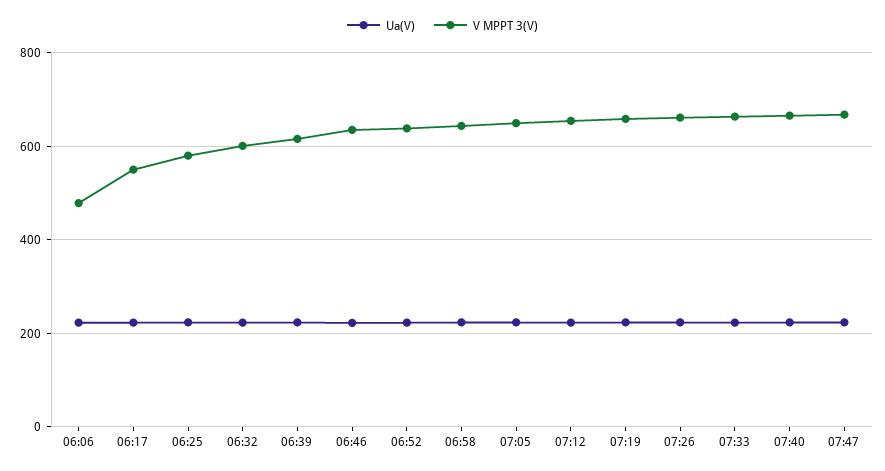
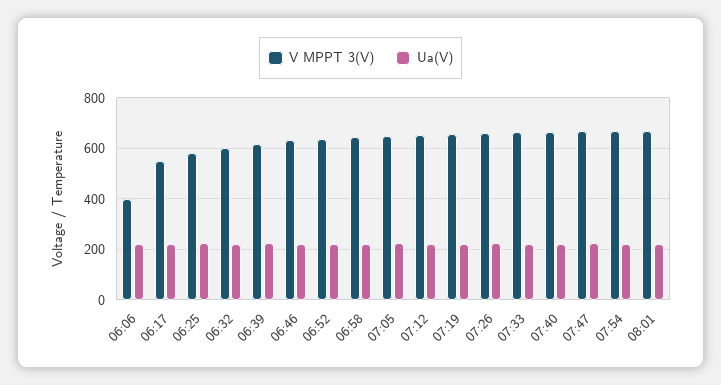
V MPPT 3(V), 06:06: 480 -> 400
V MPPT 3(V), 07:54: none -> 675
Ua(V), 07:54: none -> 225
V MPPT 3(V), 08:01: none -> 675
Ua(V), 08:01: none -> 225

